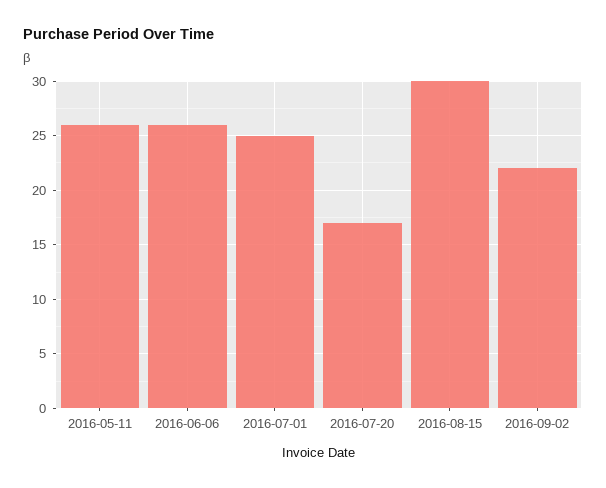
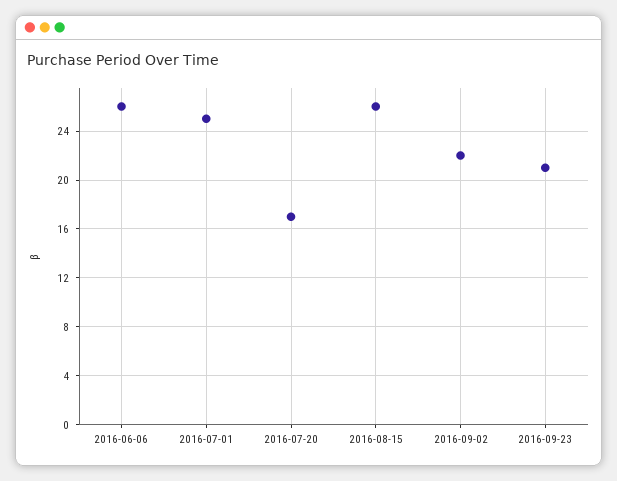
2016-05-11: 26 -> none
2016-08-15: 30 -> 26
2016-09-23: none -> 21

